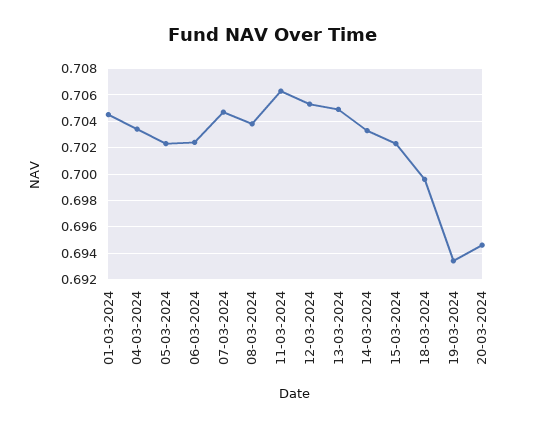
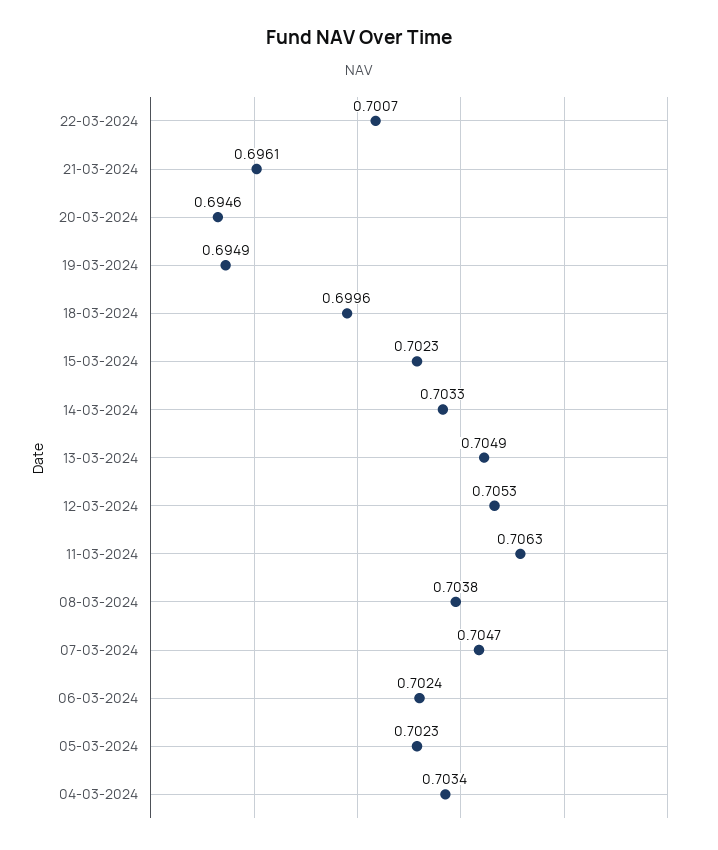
01-03-2024: 0.7045 -> none
19-03-2024: 0.6935 -> 0.6949
22-03-2024: none -> 0.7007
21-03-2024: none -> 0.6961

